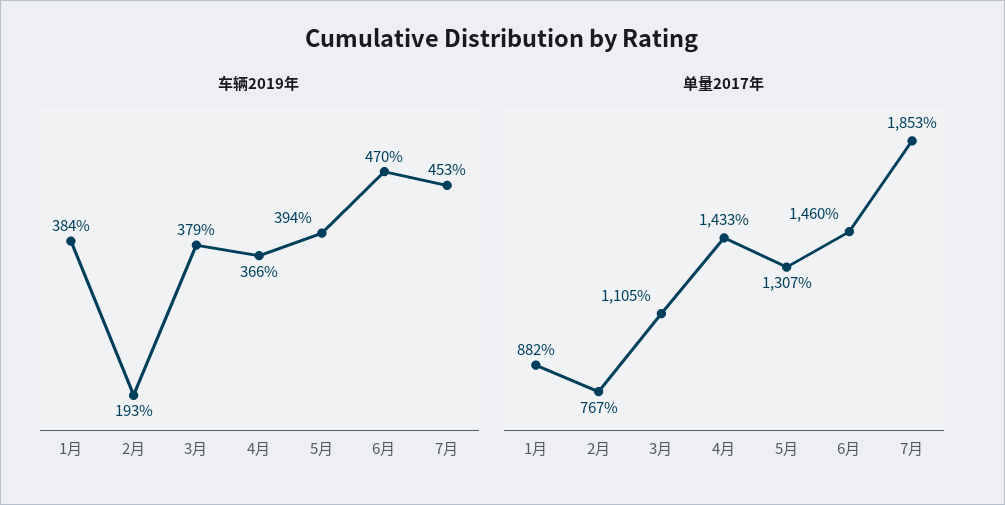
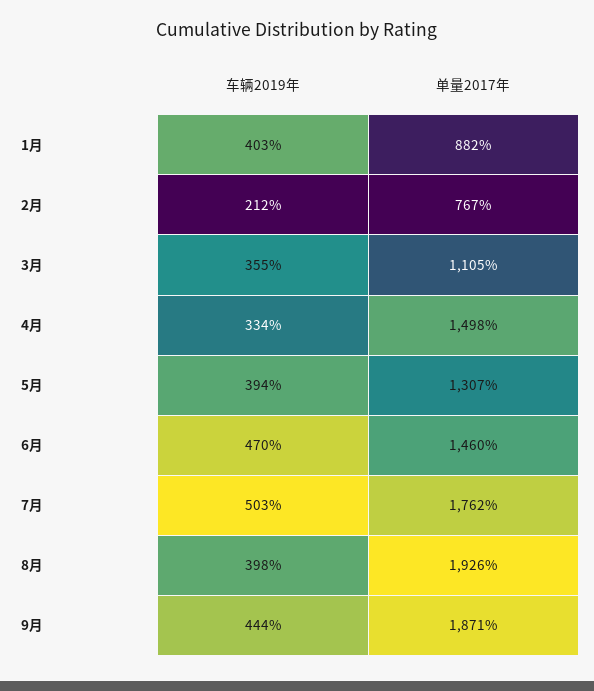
车辆2019年, 1月: 384 -> 403
车辆2019年, 2月: 193 -> 212
车辆2019年, 3月: 379 -> 355
车辆2019年, 4月: 366 -> 334
车辆2019年, 7月: 453 -> 503
单量2017年, 4月: 1433 -> 1498
单量2017年, 7月: 1853 -> 1762
车辆2019年, 8月: none -> 398
单量2017年, 8月: none -> 1926
车辆2019年, 9月: none -> 444
单量2017年, 9月: none -> 1871

